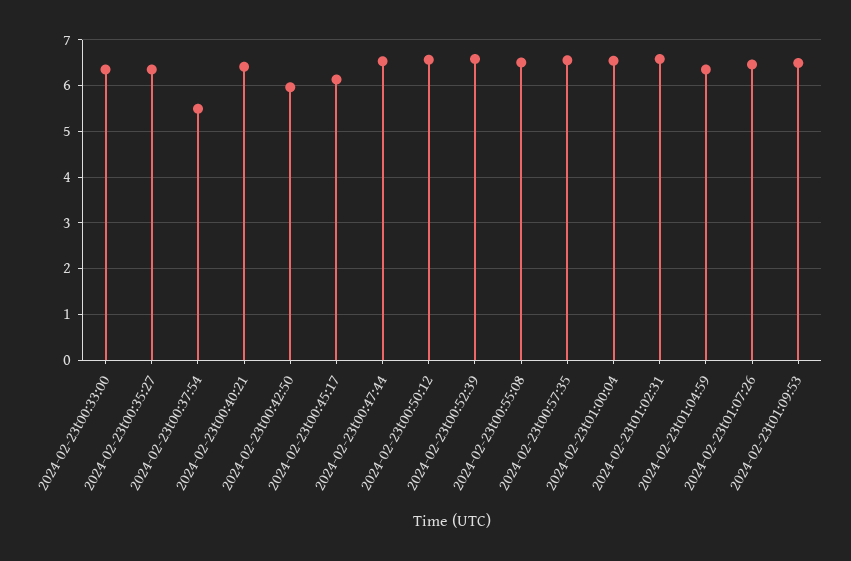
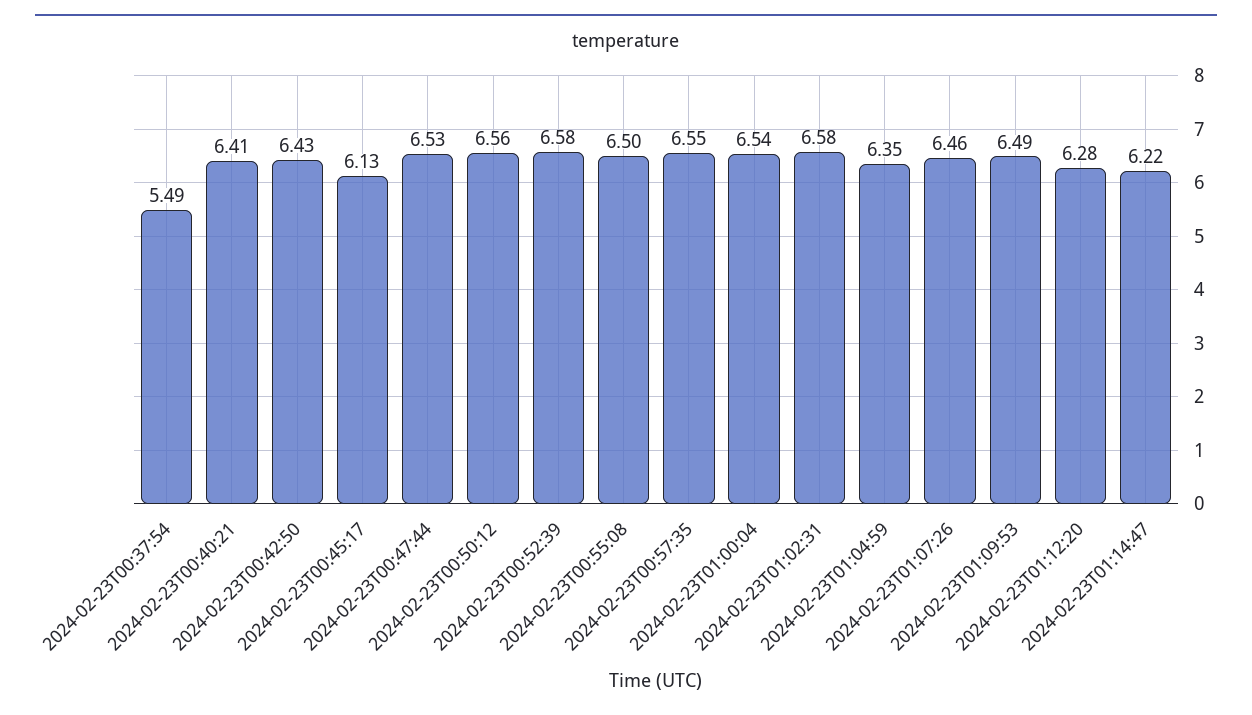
2024-02-23t00:33:00: 6.4 -> none
2024-02-23t00:35:27: 6.4 -> none
2024-02-23t00:42:50: 6 -> 6.43
2024-02-23T01:12:20: none -> 6.28
2024-02-23T01:14:47: none -> 6.22

